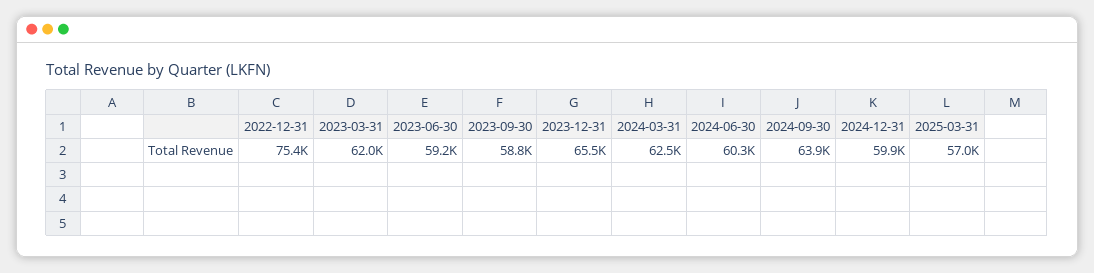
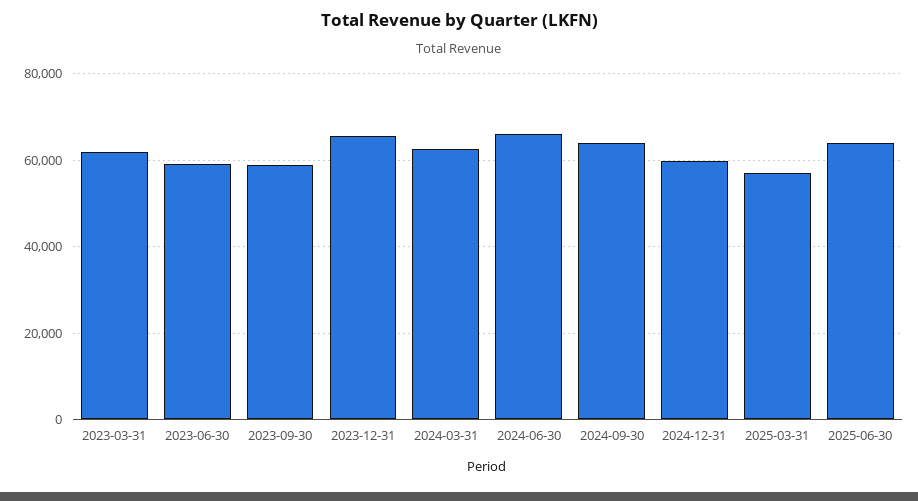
2022-12-31: 75400 -> none
2024-06-30: 60300 -> 66000
2025-06-30: none -> 64000

